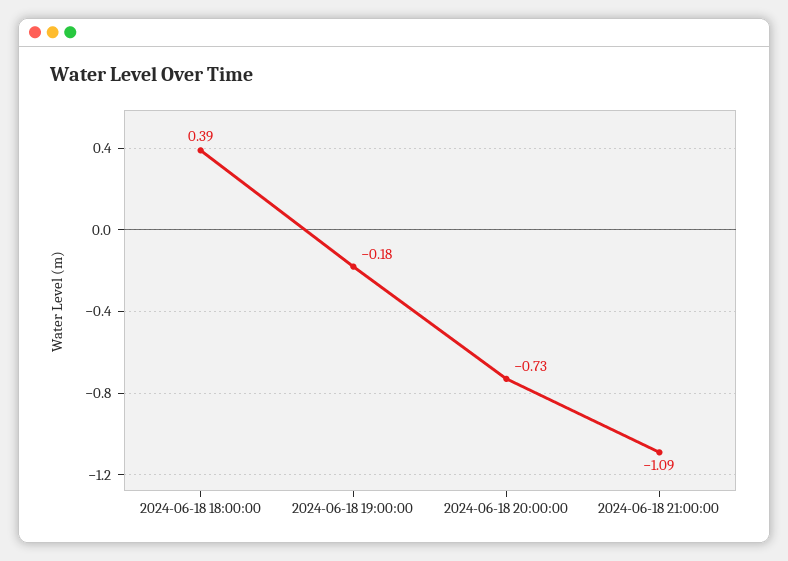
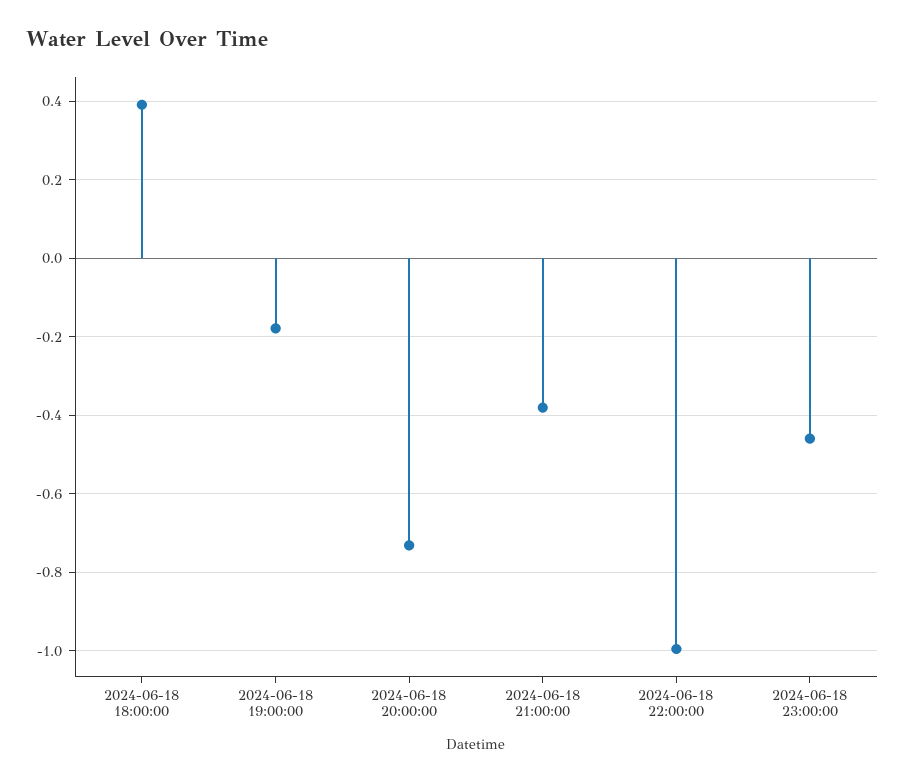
2024-06-18 21:00:00: -1.09 -> -0.38
2024-06-18 22:00:00: none -> -1
2024-06-18 23:00:00: none -> -0.46

